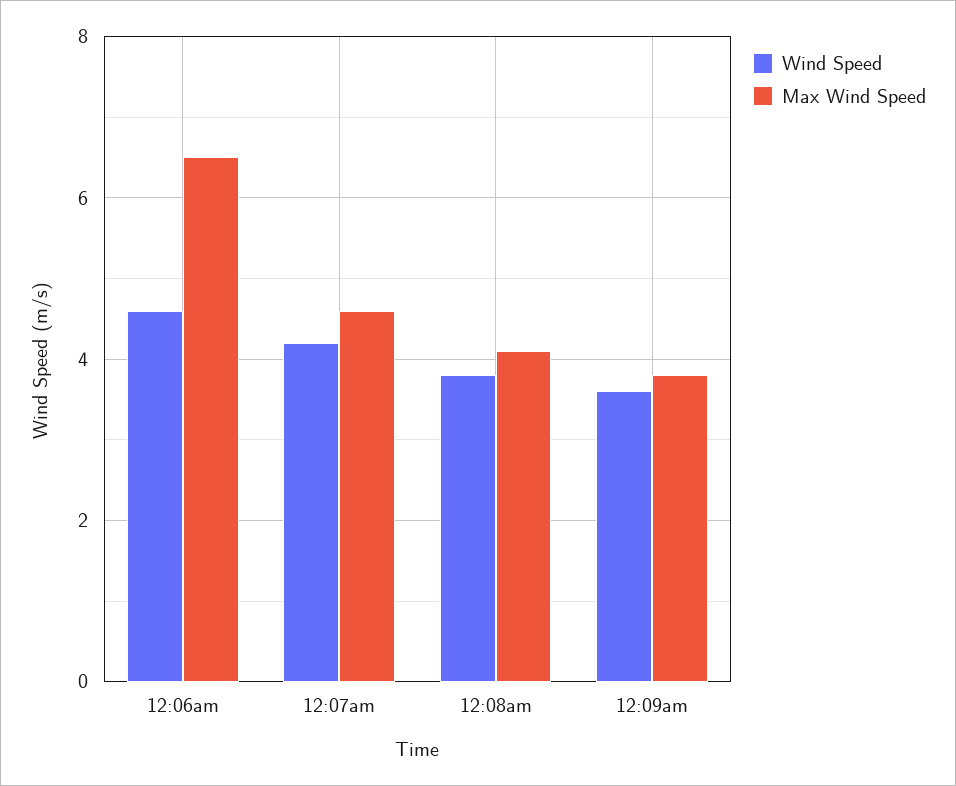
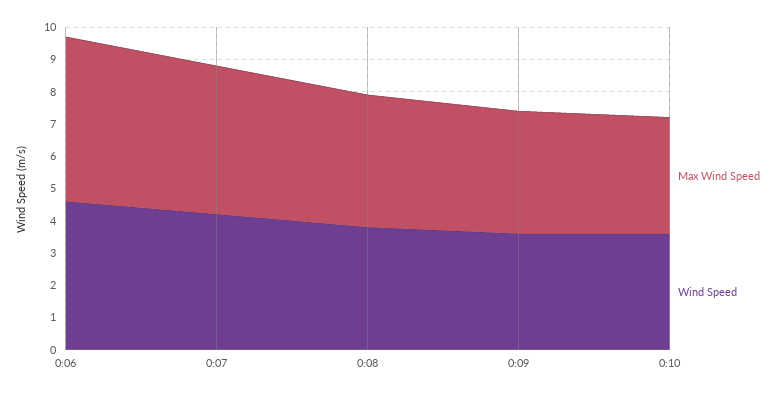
Max Wind Speed, 12:06am: 6.5 -> 5
Max Wind Speed, 0:10: none -> 3.5
Wind Speed, 0:10: none -> 3.5

